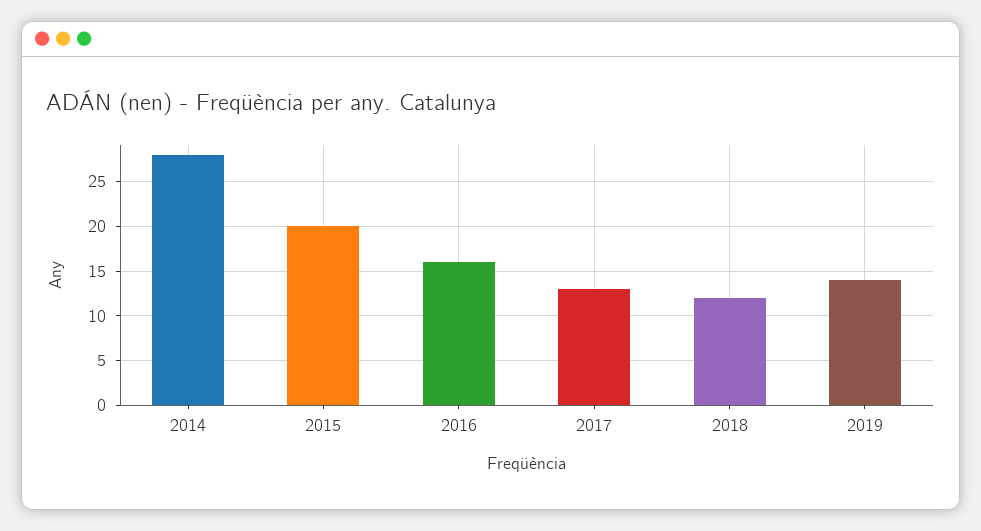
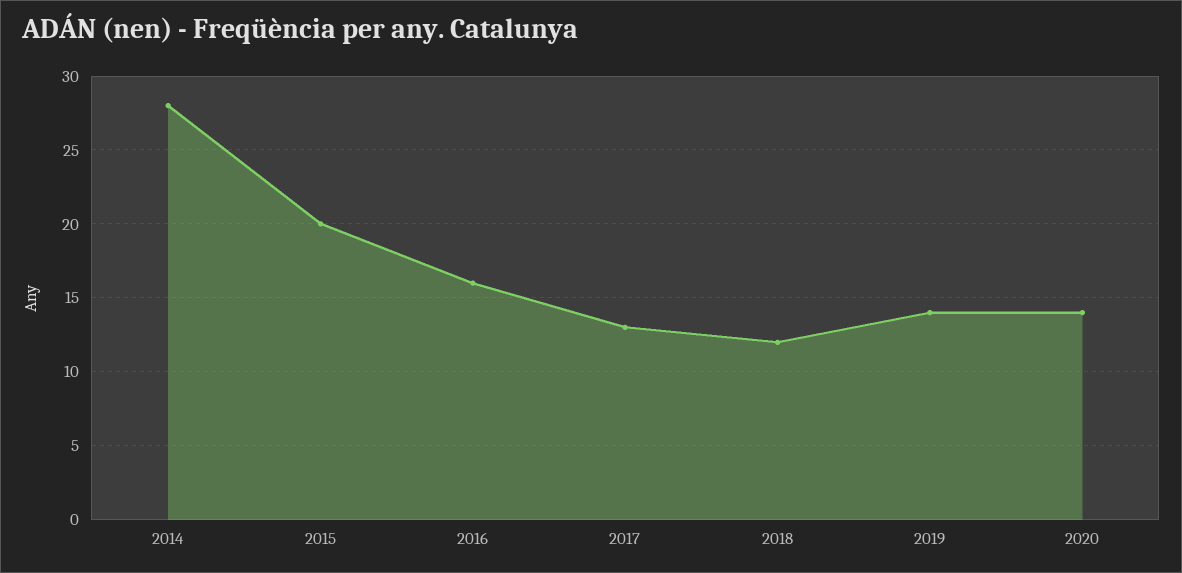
2020: none -> 14

